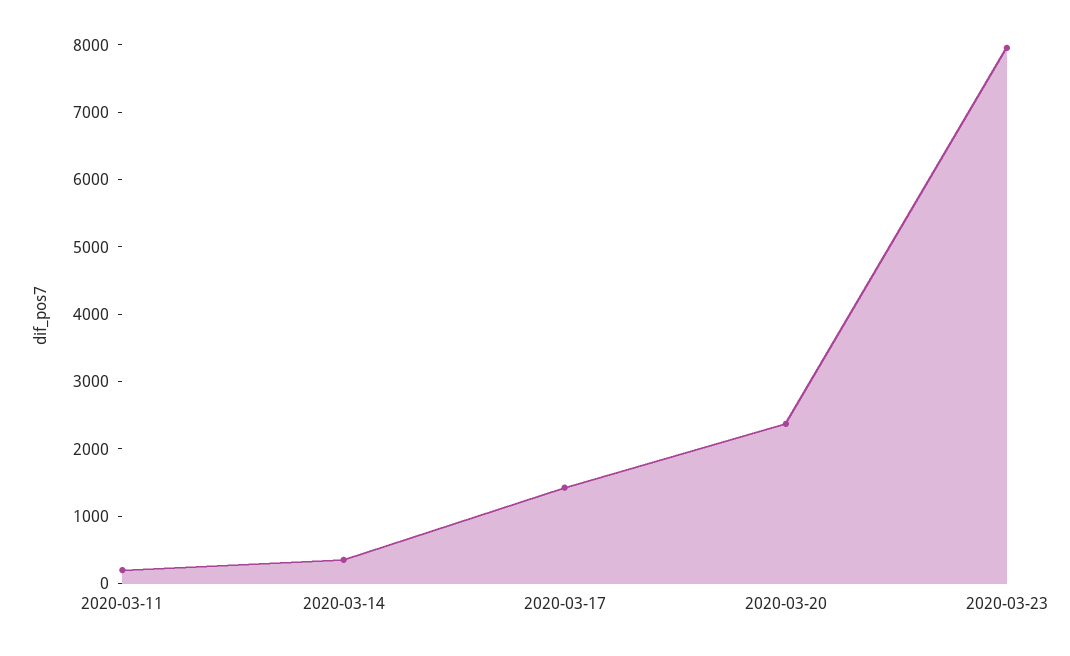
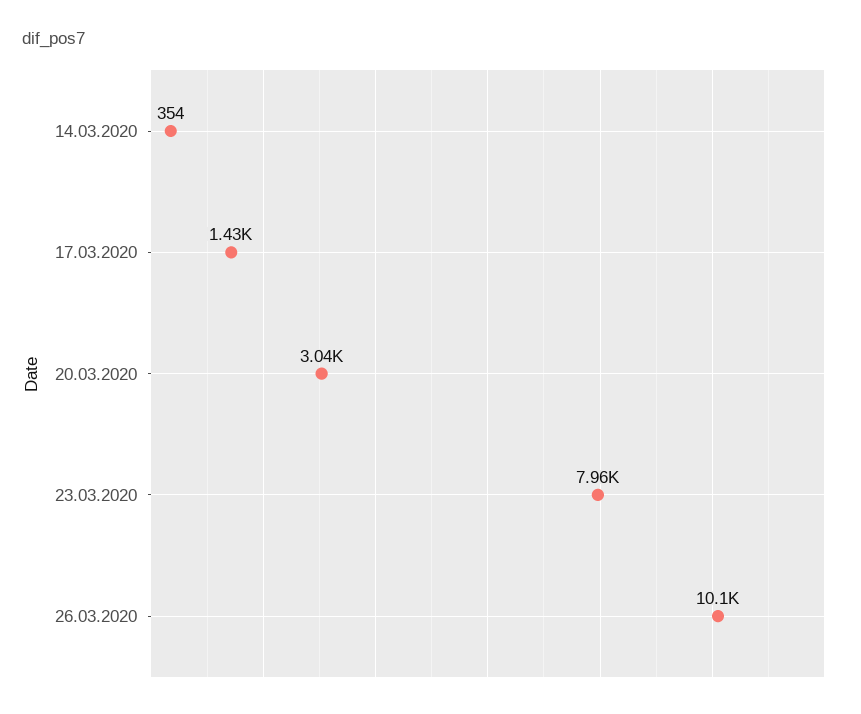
2020-03-11: 200 -> none
2020-03-20: 2400 -> 3040
26.03.2020: none -> 10100

